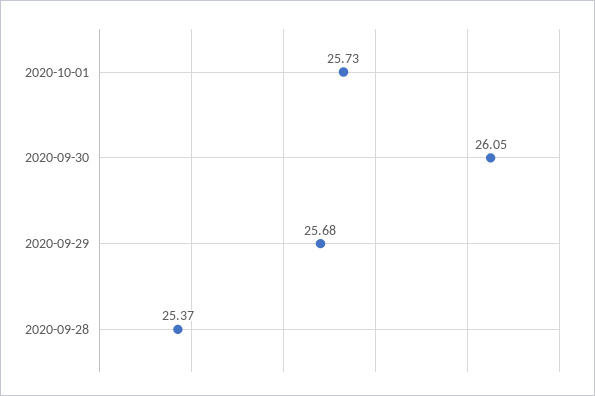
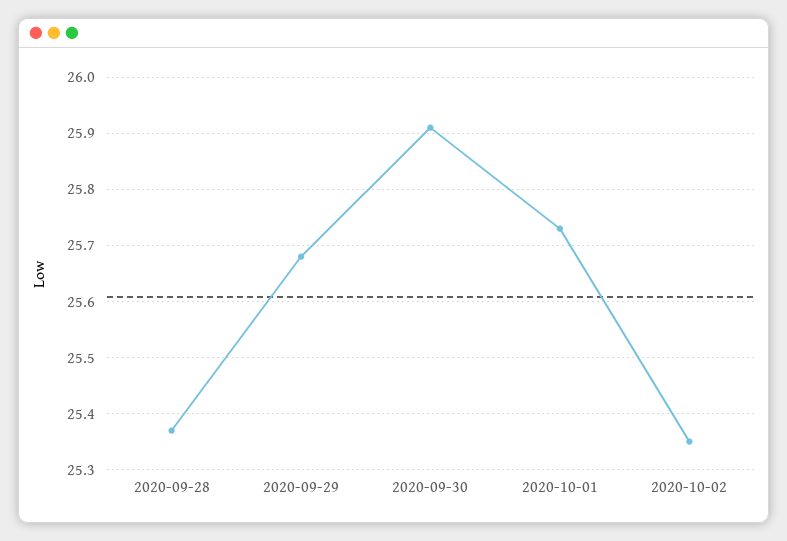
2020-09-30: 26.05 -> 25.9
2020-10-02: none -> 25.35

